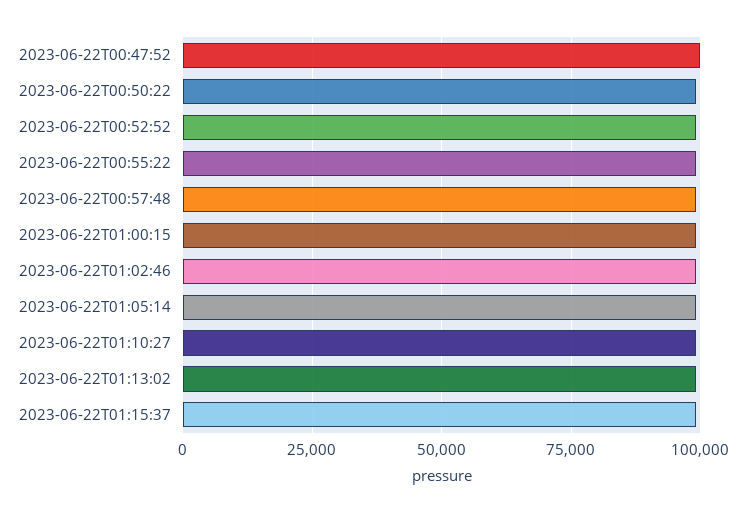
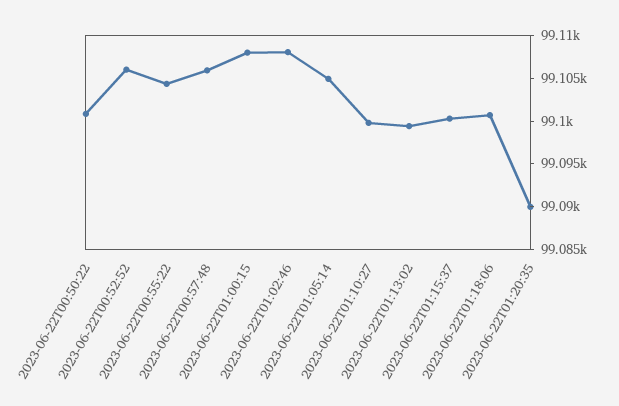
2023-06-22T00:47:52: 100000 -> none
2023-06-22T01:18:06: none -> 99101
2023-06-22T01:20:35: none -> 99090

